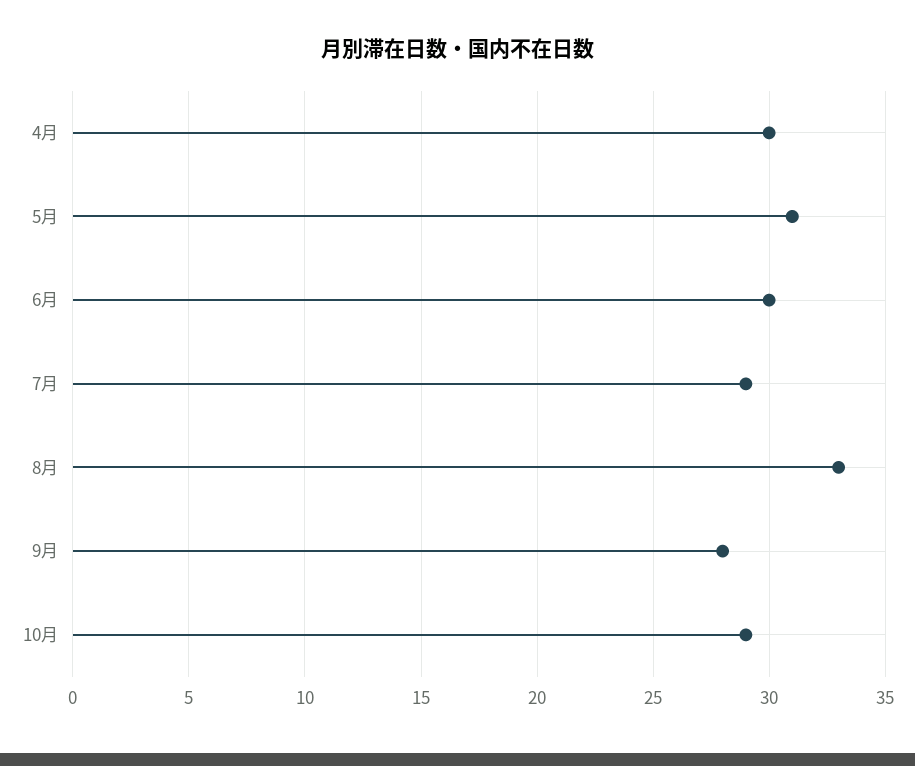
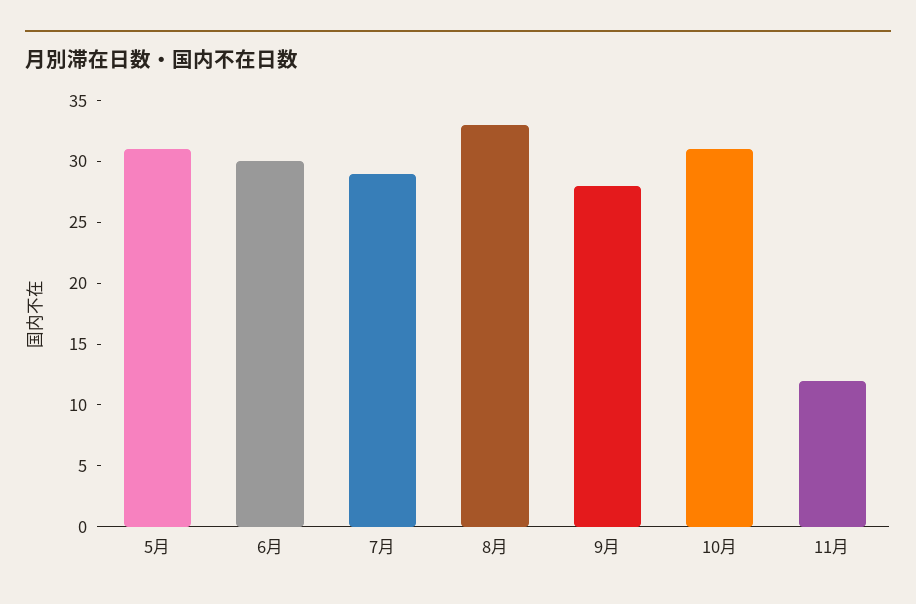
4月: 30 -> none
10月: 29 -> 31
11月: none -> 12

